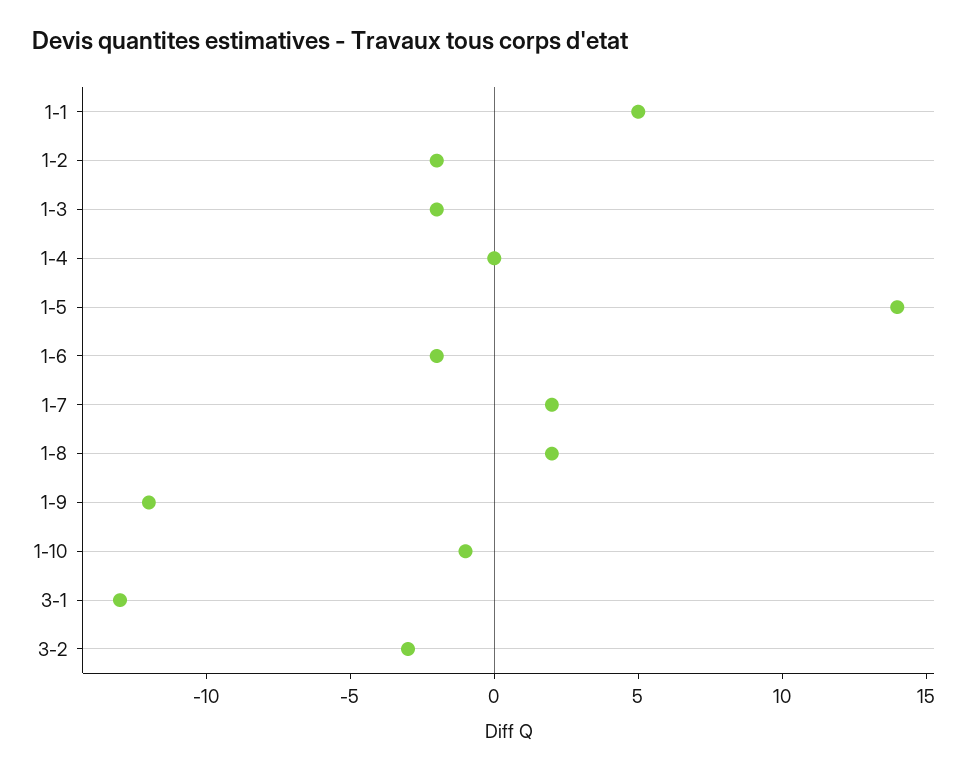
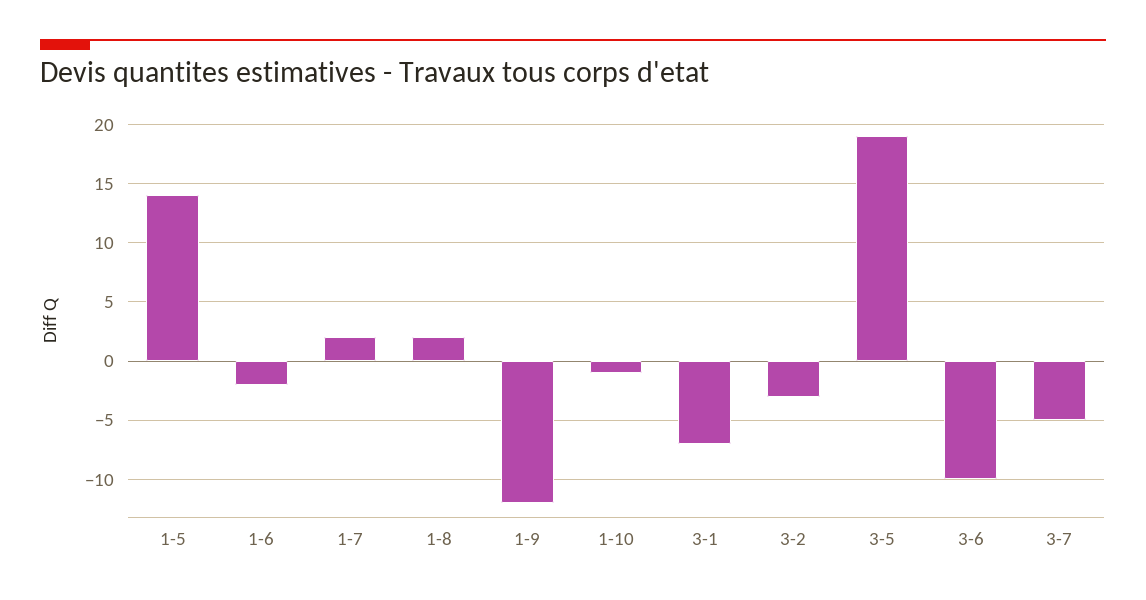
1-1: 5 -> none
1-2: -2 -> none
1-3: -2 -> none
1-4: 0 -> none
3-1: -13 -> -7
3-5: none -> 19
3-6: none -> -10
3-7: none -> -5

